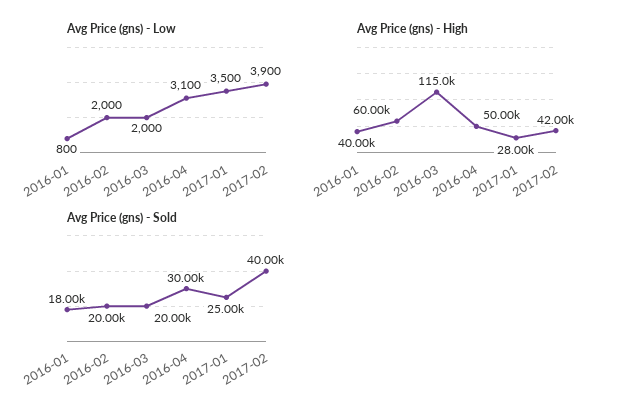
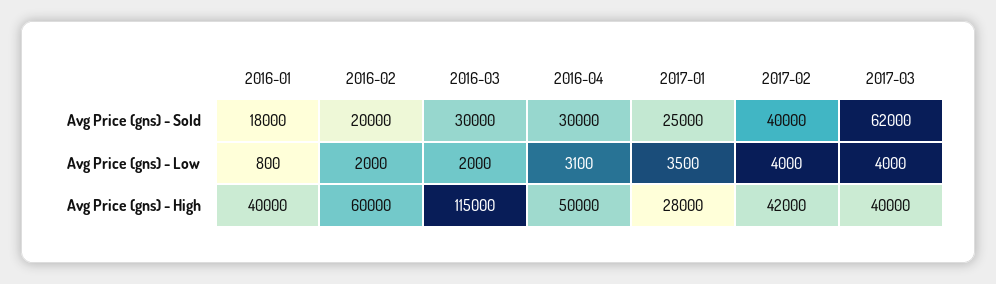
Avg Price (gns) - Low, 2017-02: 3900 -> 4000
Avg Price (gns) - Sold, 2016-03: 20000 -> 30000
Avg Price (gns) - Sold, 2017-03: none -> 62000
Avg Price (gns) - Low, 2017-03: none -> 4000
Avg Price (gns) - High, 2017-03: none -> 40000

